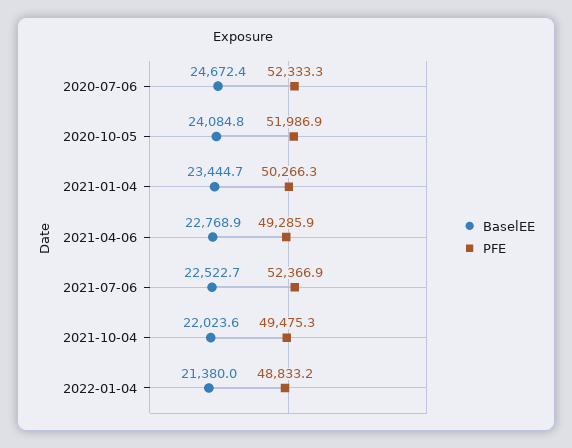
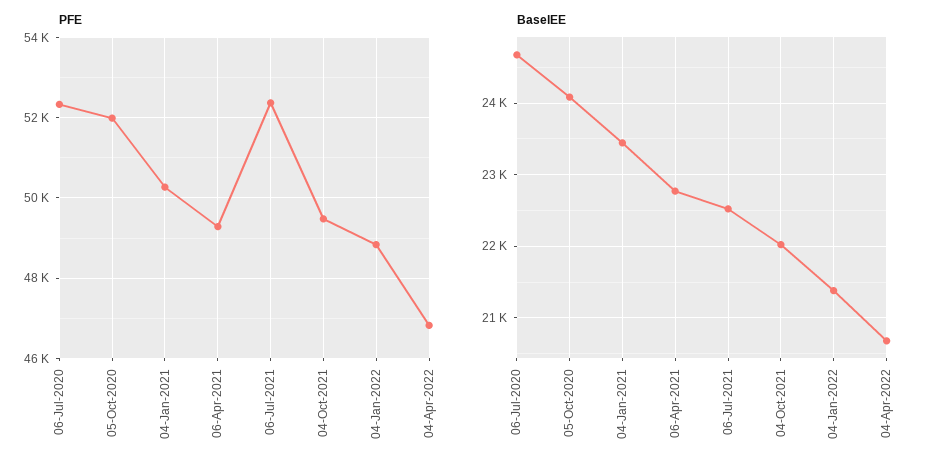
PFE, 04-Apr-2022: none -> 46800
BaselEE, 04-Apr-2022: none -> 20700

